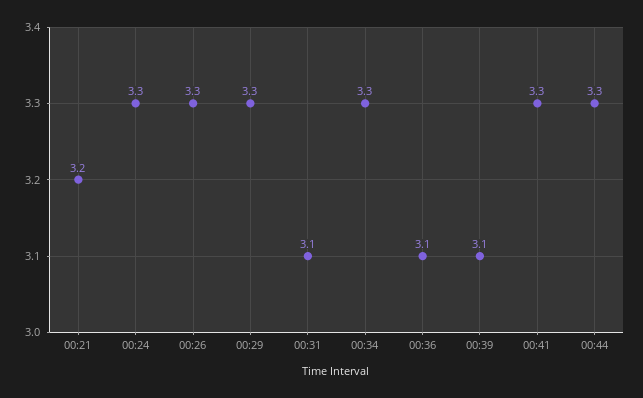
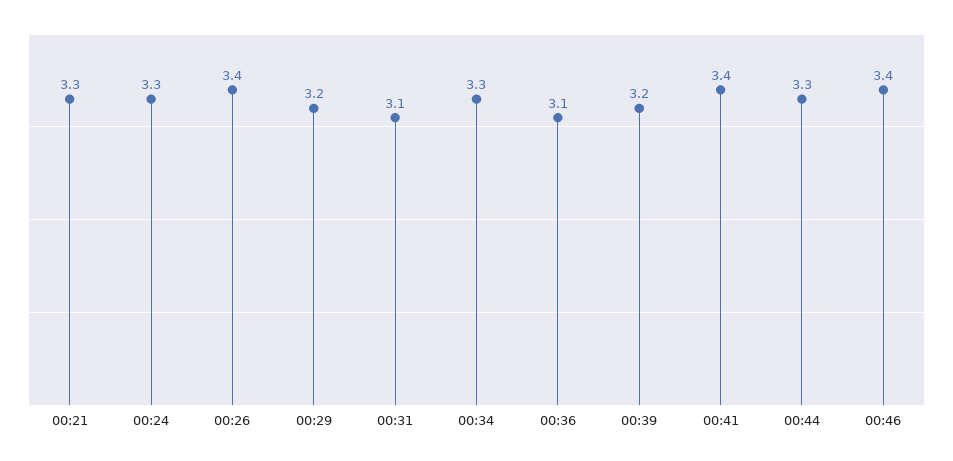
00:21: 3.2 -> 3.3
00:26: 3.3 -> 3.4
00:29: 3.3 -> 3.2
00:39: 3.1 -> 3.2
00:41: 3.3 -> 3.4
00:46: none -> 3.4

